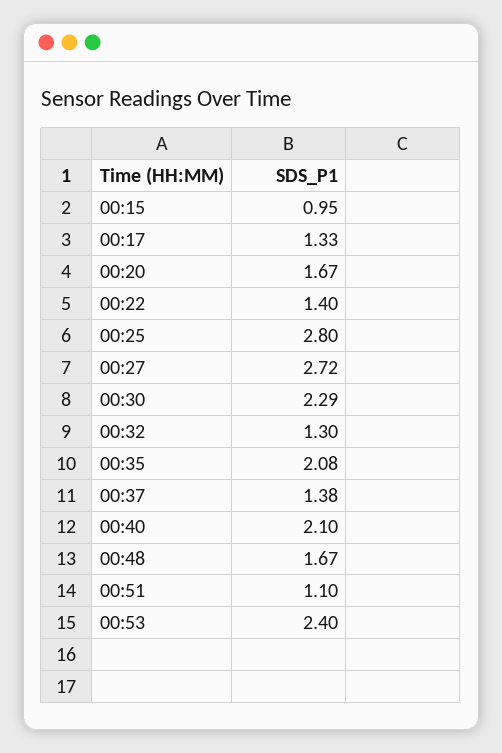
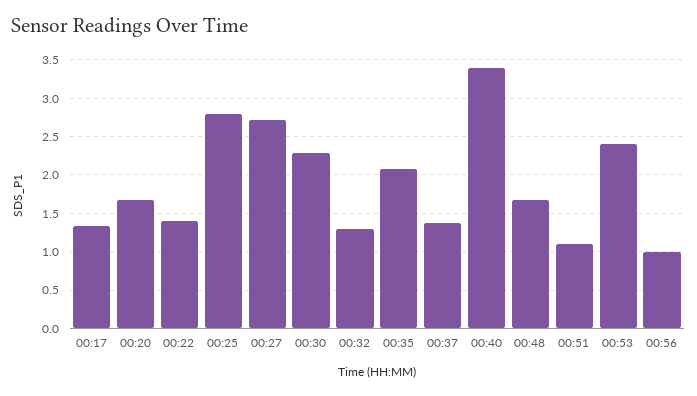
00:15: 0.95 -> none
00:40: 2.1 -> 3.4
00:56: none -> 1

